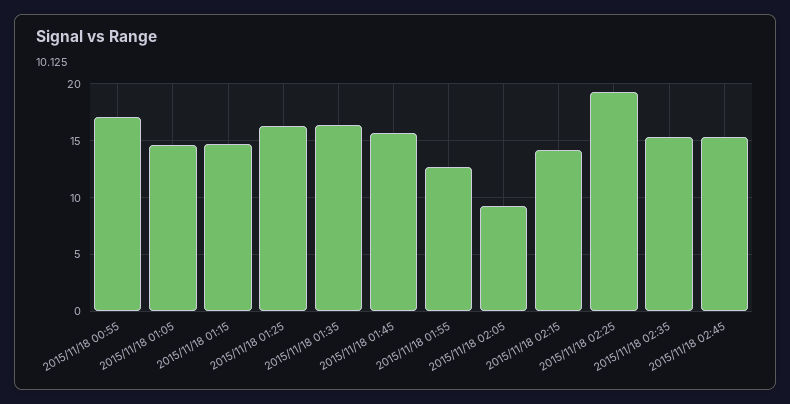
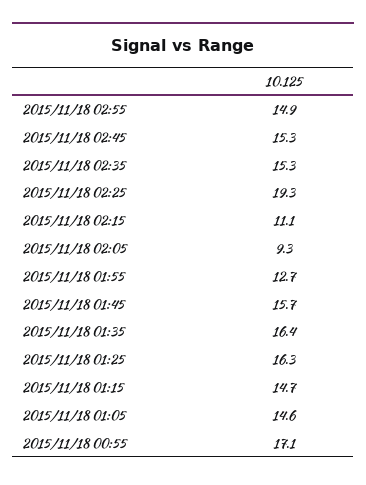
2015/11/18 02:15: 14 -> 11.1
2015/11/18 02:55: none -> 14.9

